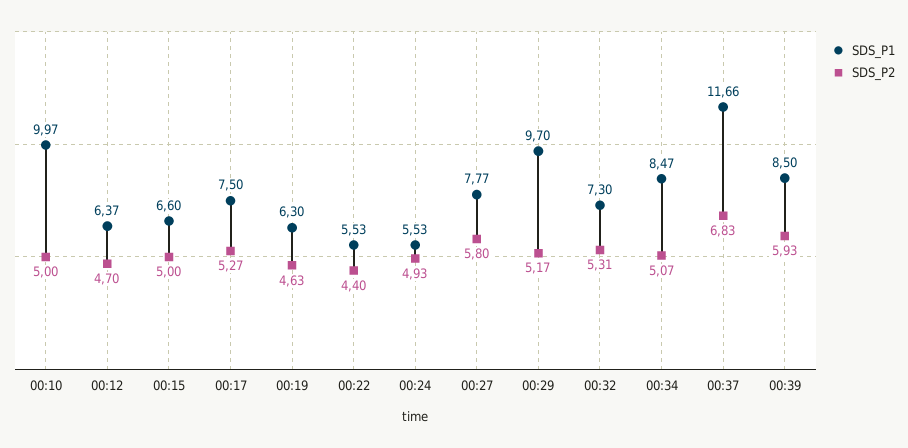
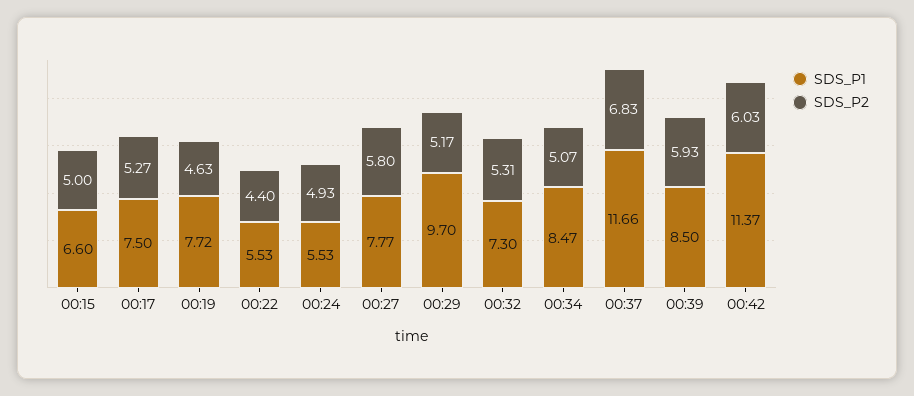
SDS_P1, 00:10: 9.97 -> none
SDS_P2, 00:10: 5 -> none
SDS_P1, 00:12: 6.37 -> none
SDS_P2, 00:12: 4.7 -> none
SDS_P1, 00:19: 6.3 -> 7.72
SDS_P1, 00:42: none -> 11.37
SDS_P2, 00:42: none -> 6.03

